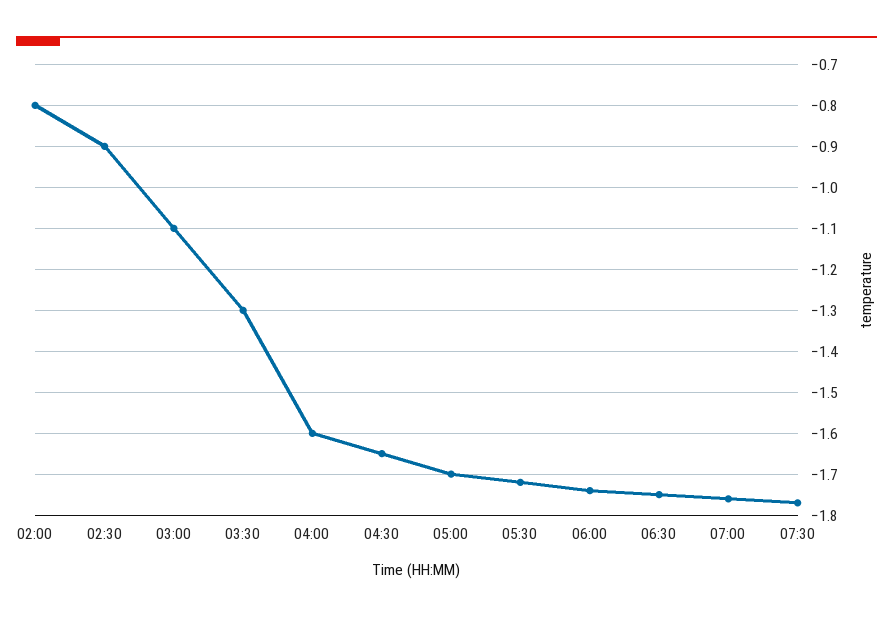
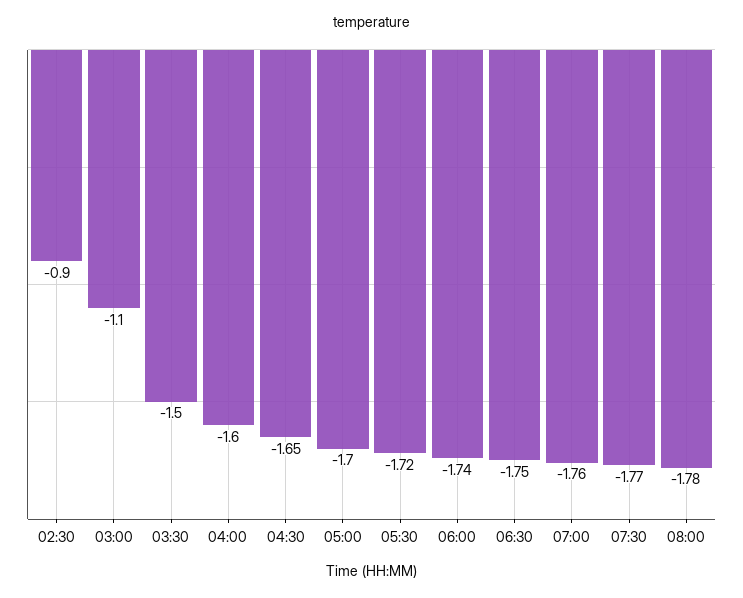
02:00: -0.8 -> none
03:30: -1.3 -> -1.5
08:00: none -> -1.78

